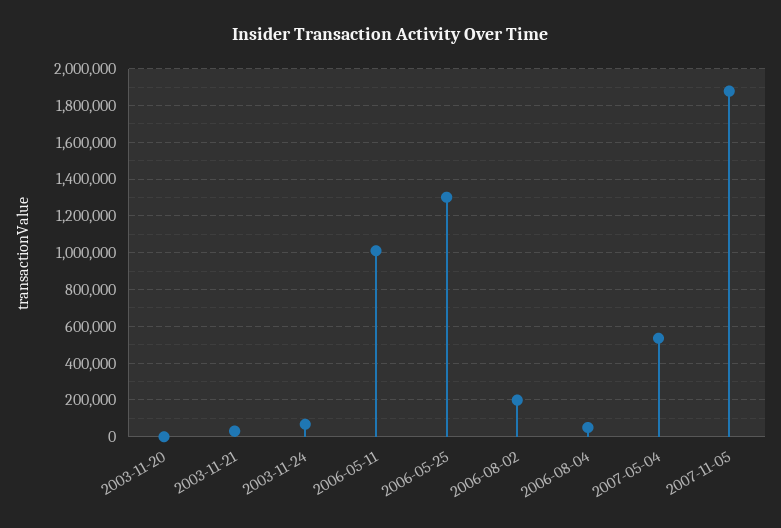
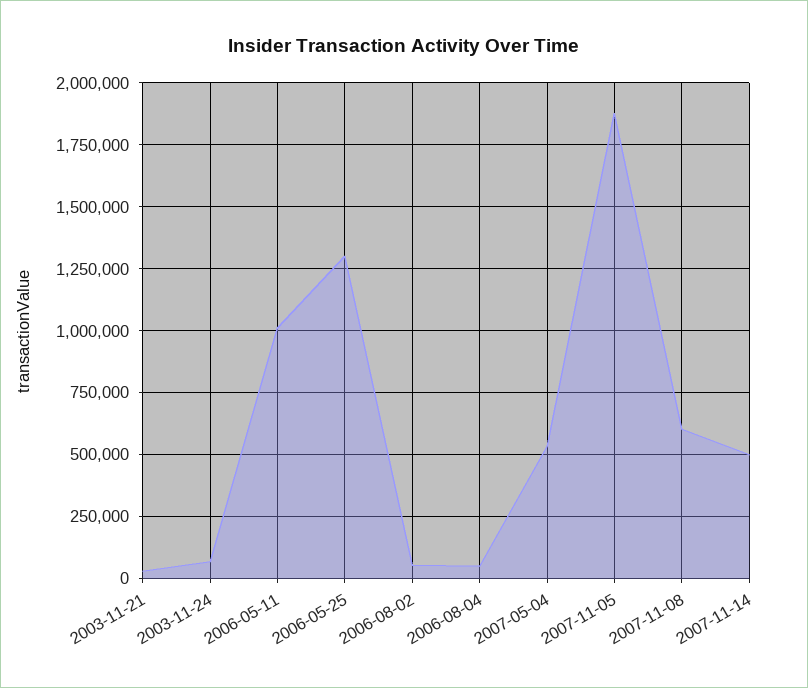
2003-11-20: 0 -> none
2006-08-02: 200000 -> 50000
2007-11-08: none -> 600000
2007-11-14: none -> 500000

